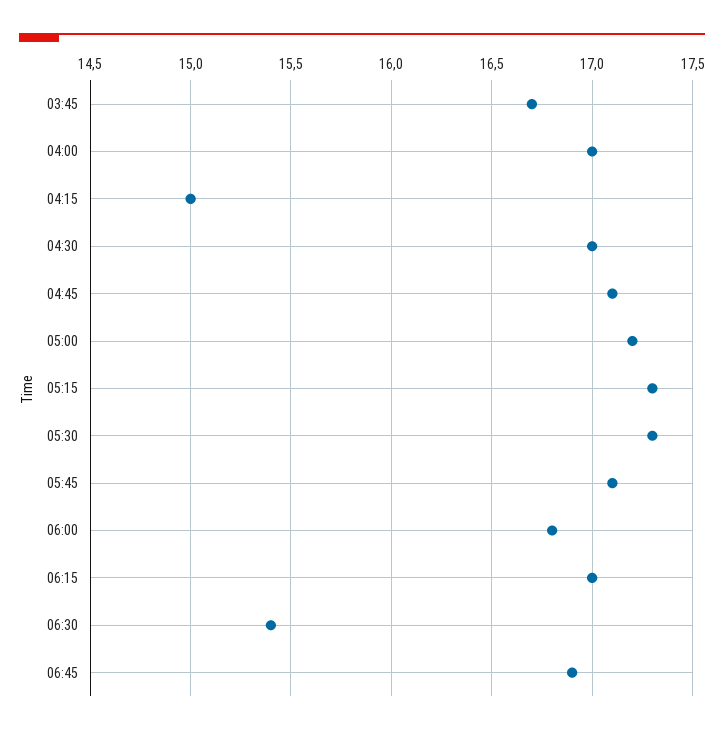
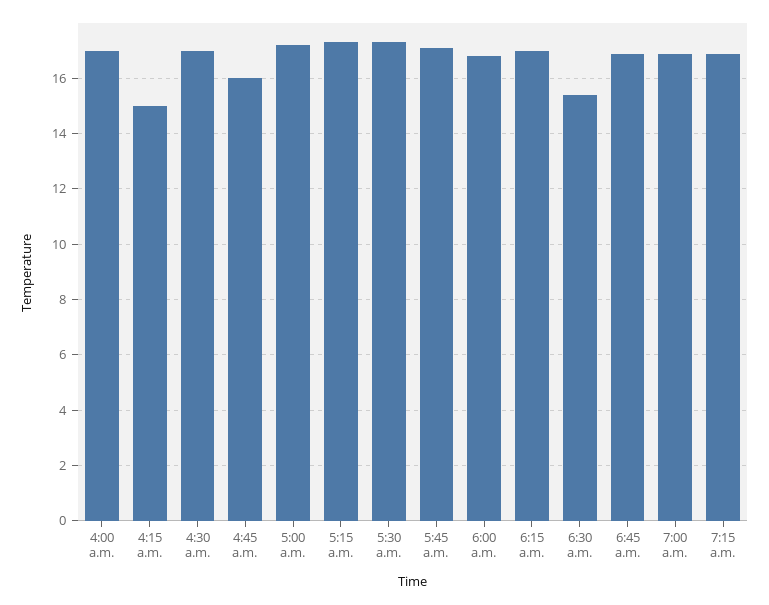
03:45: 16.7 -> none
04:45: 17.1 -> 16
7:00 a.m.: none -> 17
7:15 a.m.: none -> 17

